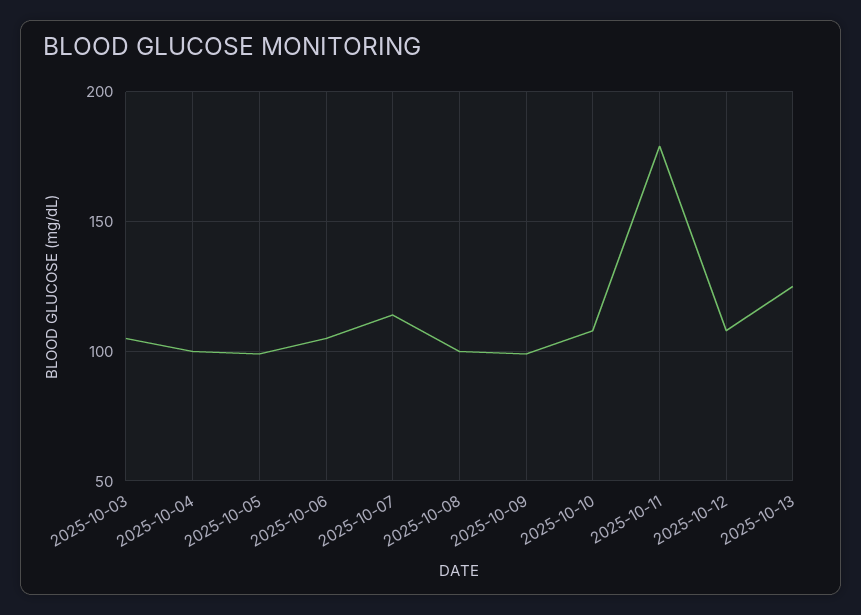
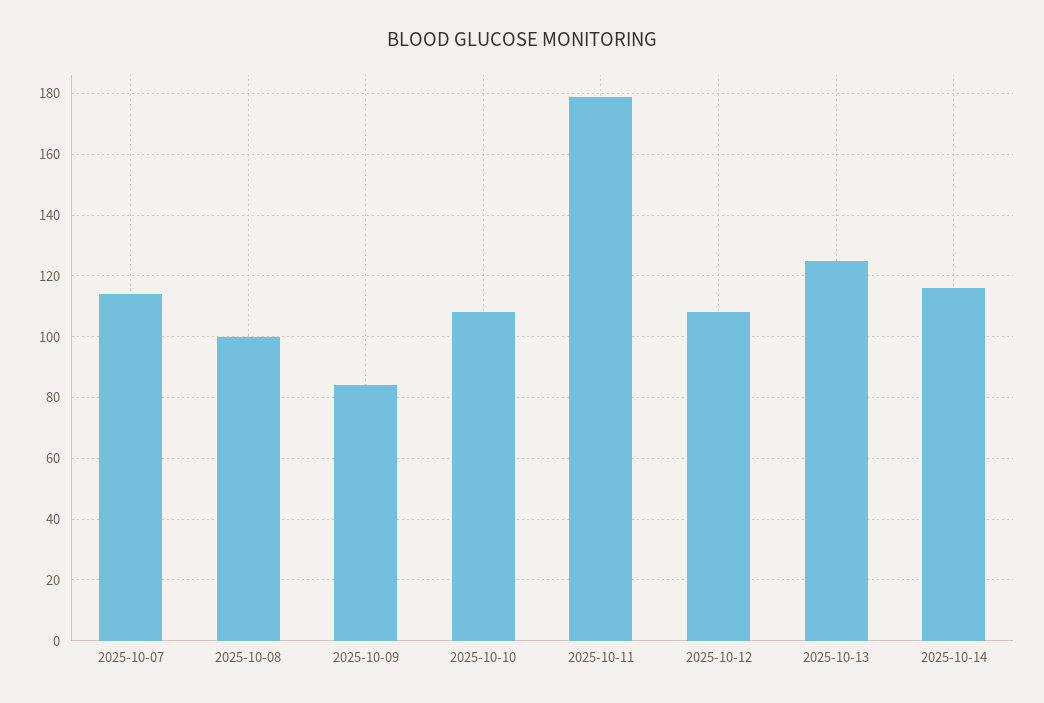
2025-10-03: 105 -> none
2025-10-04: 100 -> none
2025-10-05: 100 -> none
2025-10-06: 105 -> none
2025-10-09: 100 -> 85
2025-10-14: none -> 115

